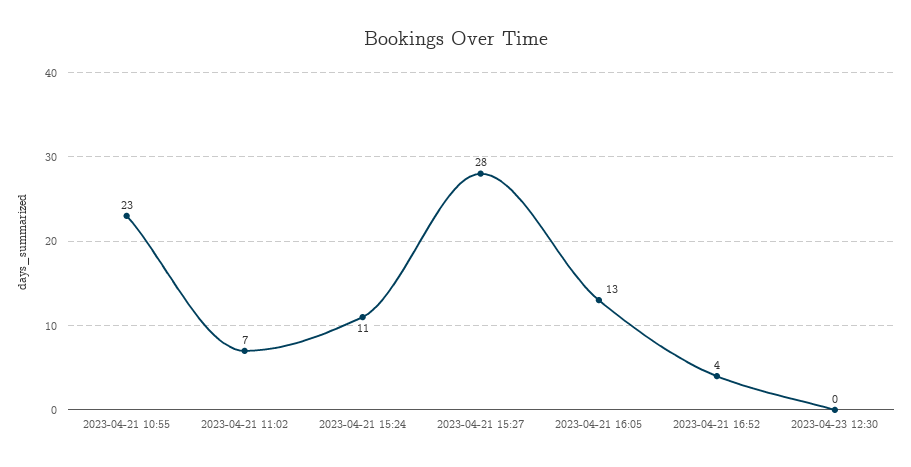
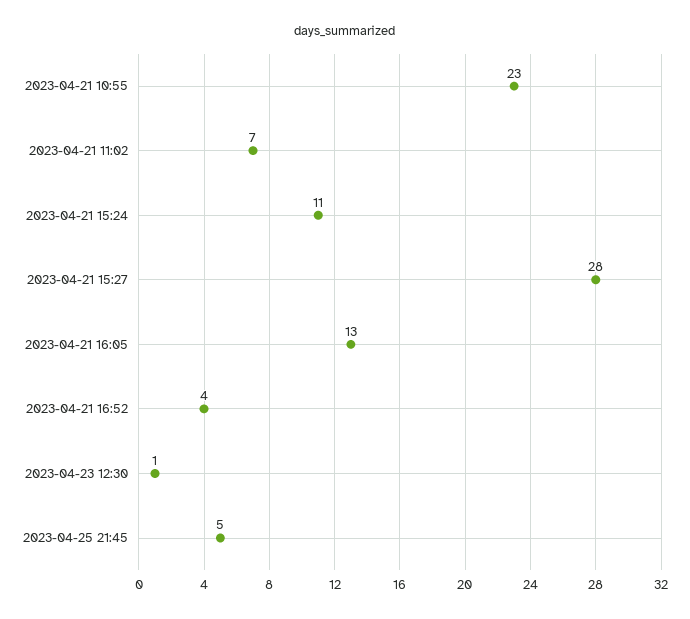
2023-04-23 12:30: 0 -> 1
2023-04-25 21:45: none -> 5

